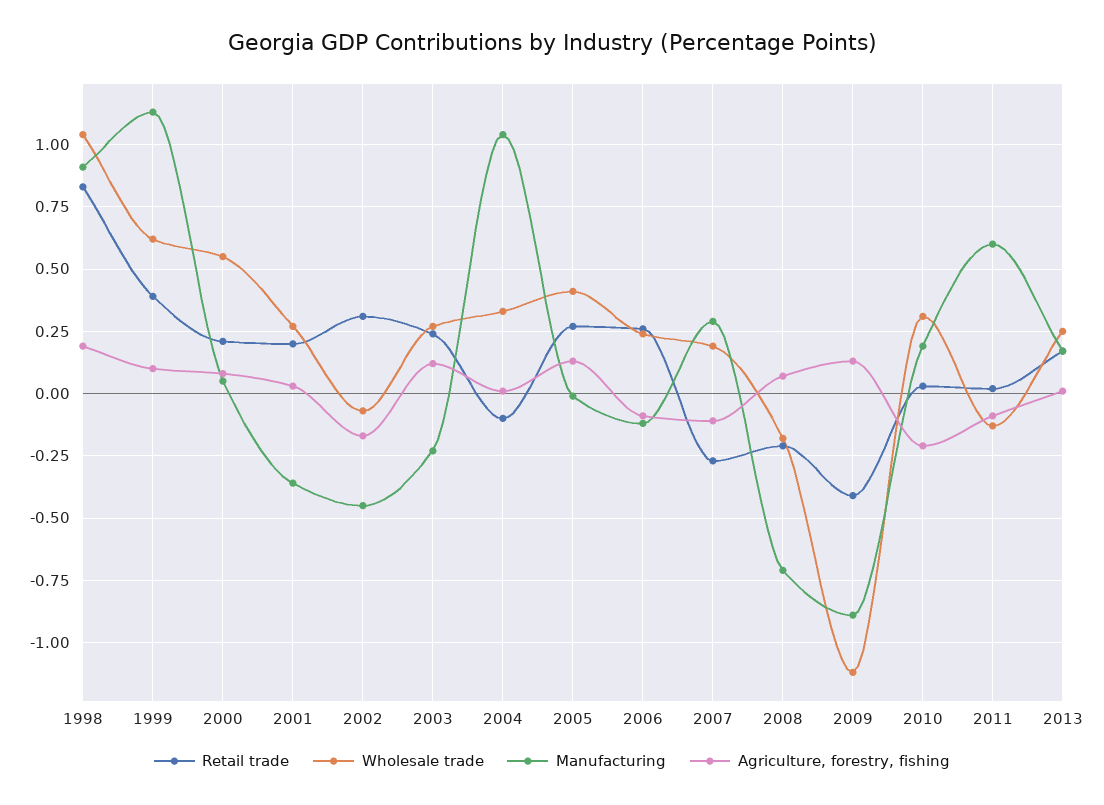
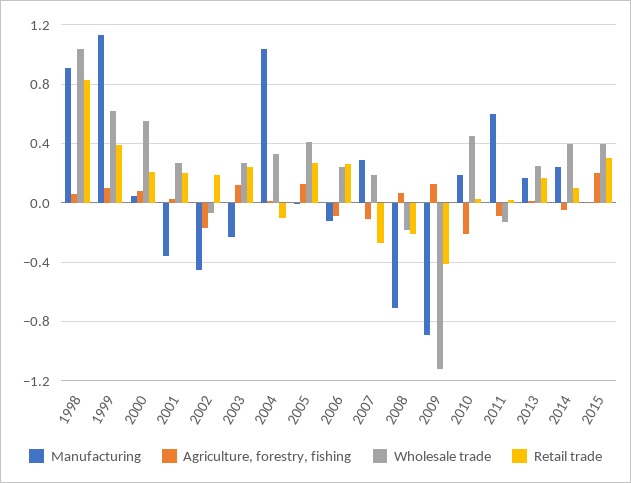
Agriculture, forestry, fishing, 1998: 0.2 -> 0.05
Retail trade, 2002: 0.3 -> 0.2
Wholesale trade, 2010: 0.3 -> 0.45
Manufacturing, 2014: none -> 0.25
Agriculture, forestry, fishing, 2014: none -> -0.05
Wholesale trade, 2014: none -> 0.4
Retail trade, 2014: none -> 0.1
Manufacturing, 2015: none -> 0
Agriculture, forestry, fishing, 2015: none -> 0.2
Wholesale trade, 2015: none -> 0.4
Retail trade, 2015: none -> 0.3

